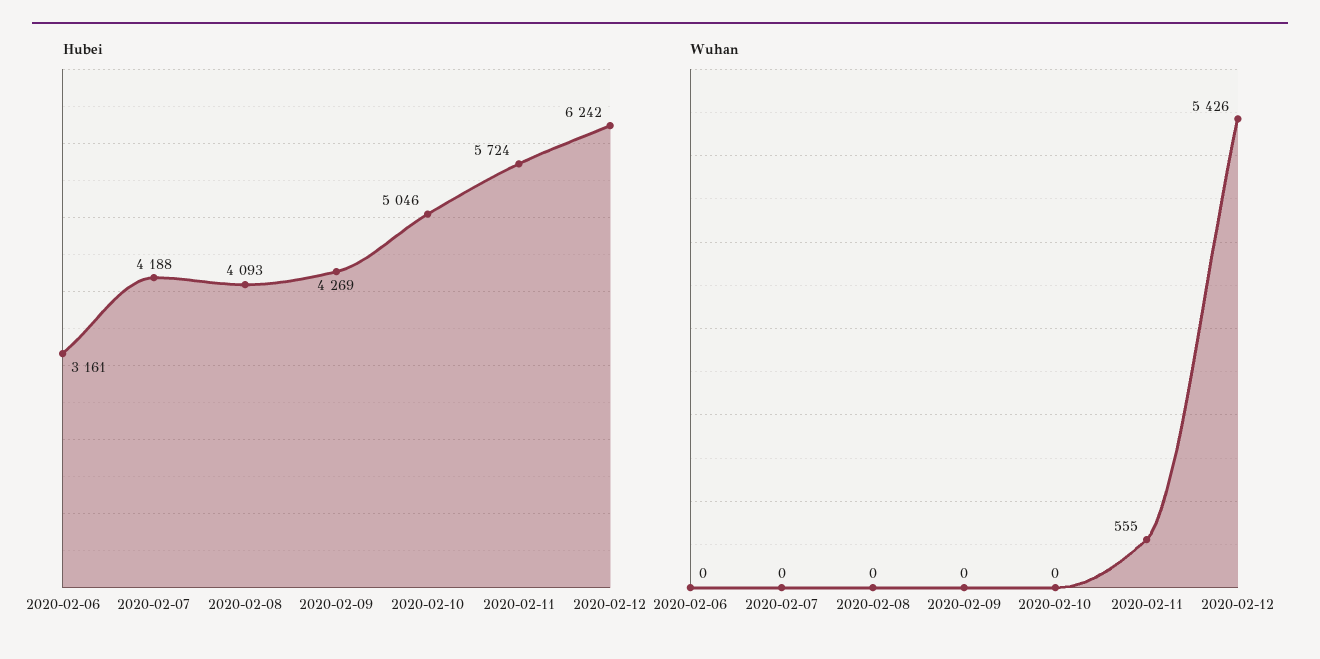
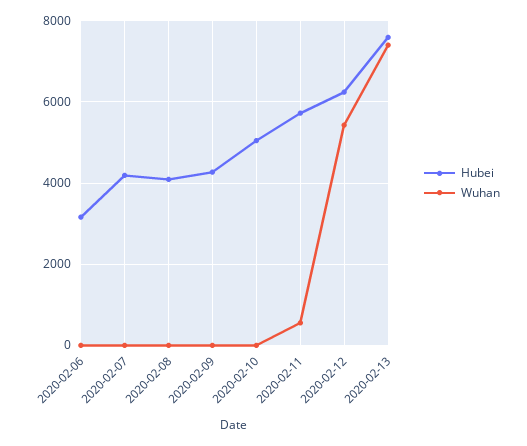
Hubei, 2020-02-13: none -> 7600
Wuhan, 2020-02-13: none -> 7400

